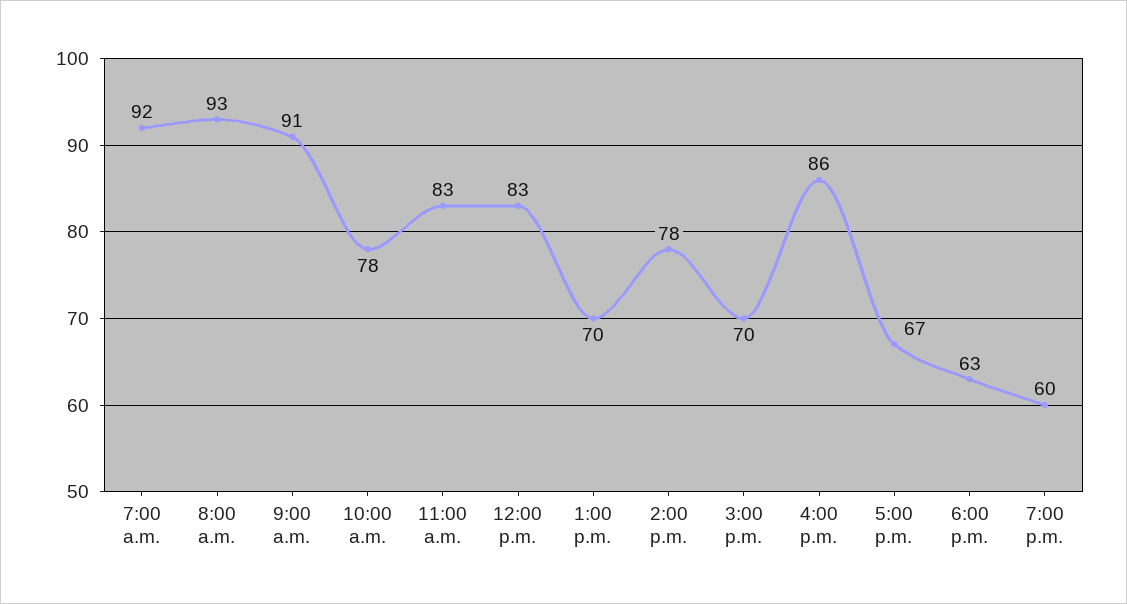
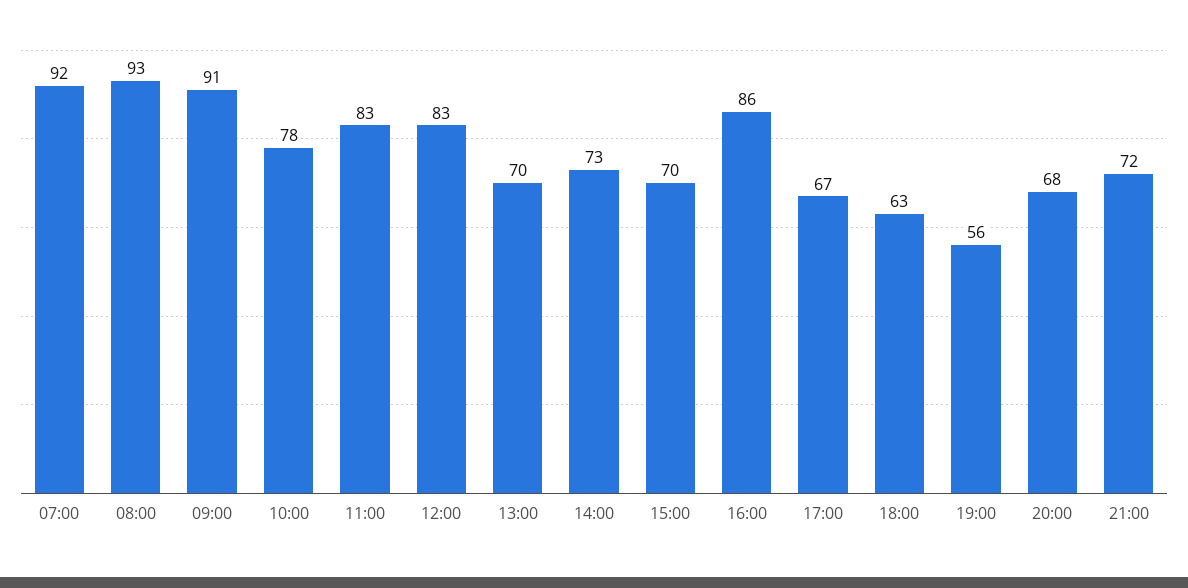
2:00 p.m.: 78 -> 73
7:00 p.m.: 60 -> 56
20:00: none -> 68
21:00: none -> 72

